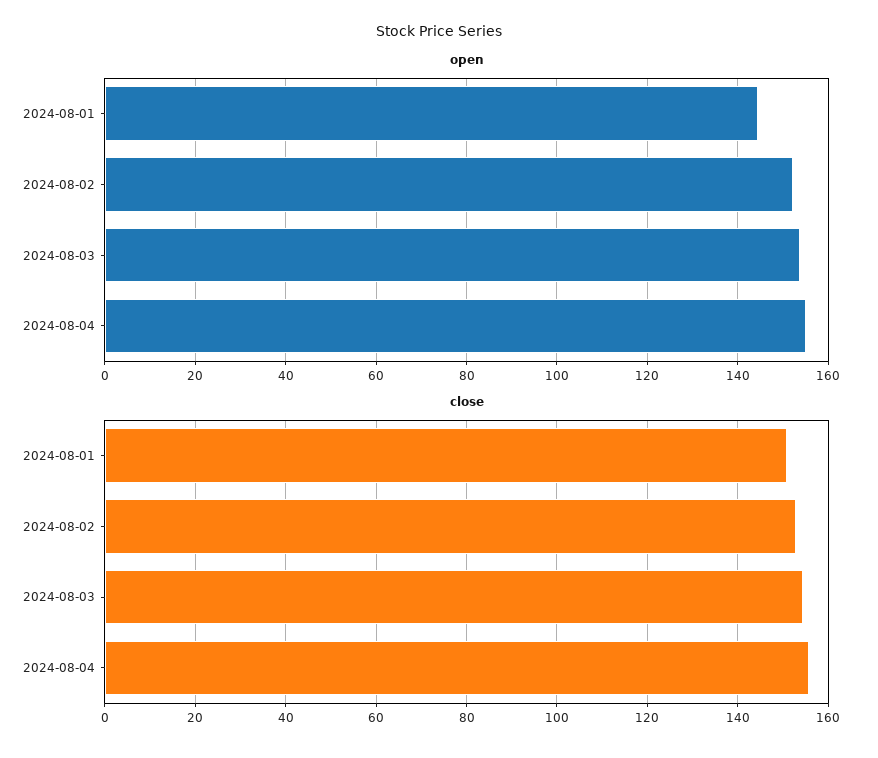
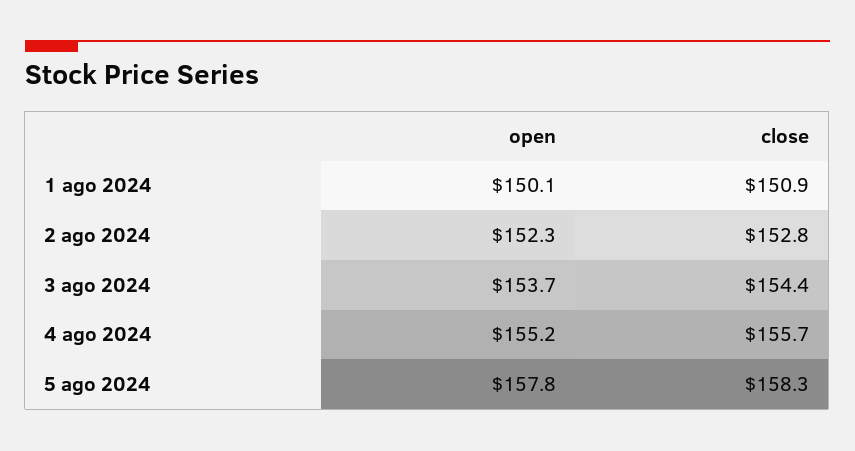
open, 2024-08-01: 144 -> 150.1
open, 5 ago 2024: none -> 157.8
close, 5 ago 2024: none -> 158.3

